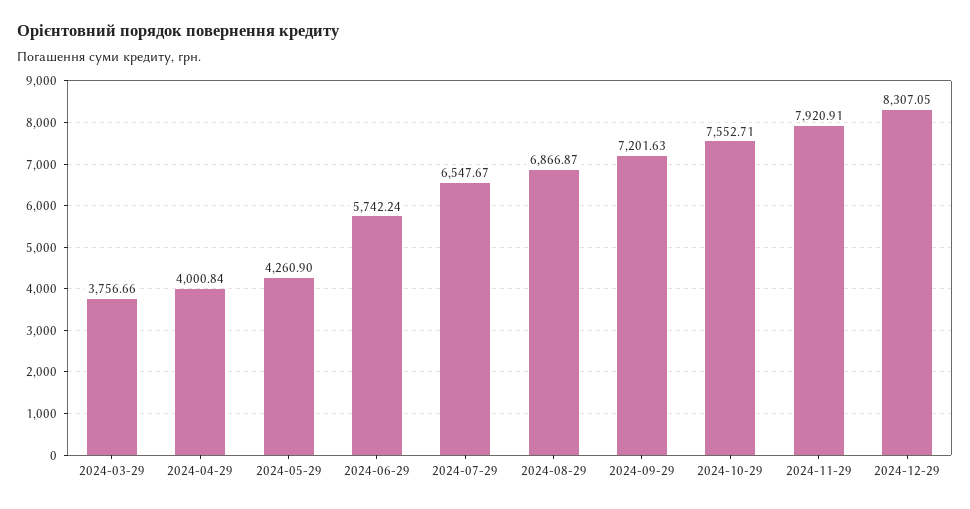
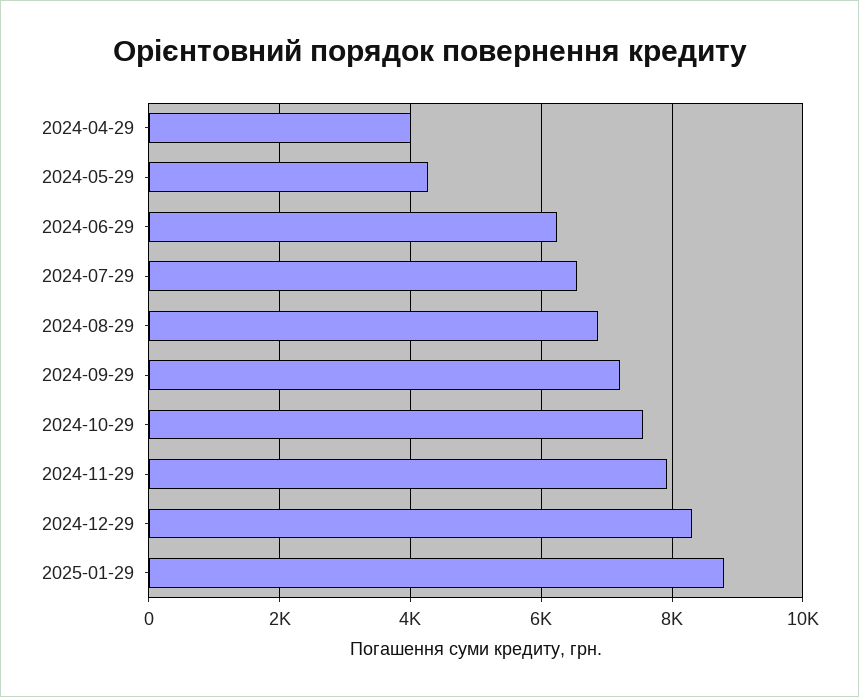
2024-03-29: 3756.66 -> none
2024-06-29: 5742.24 -> 6200
2025-01-29: none -> 8800

